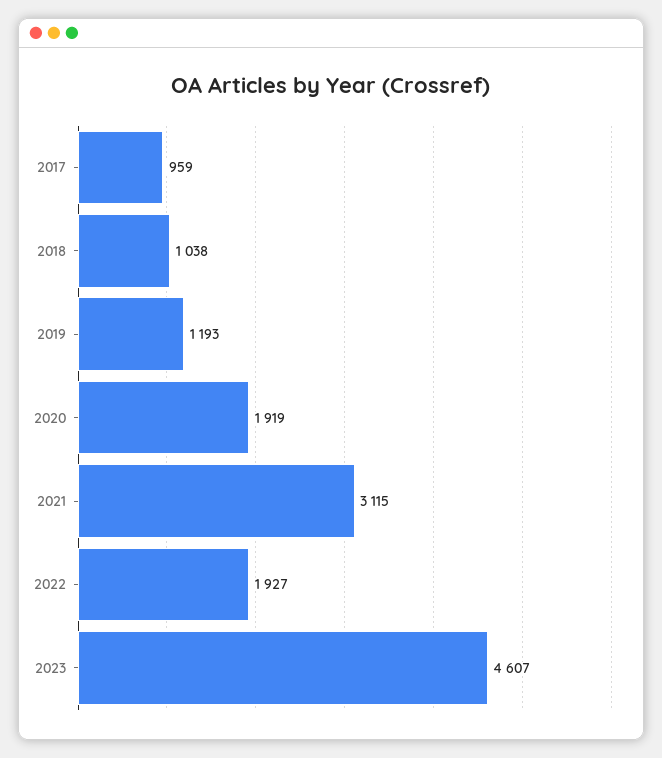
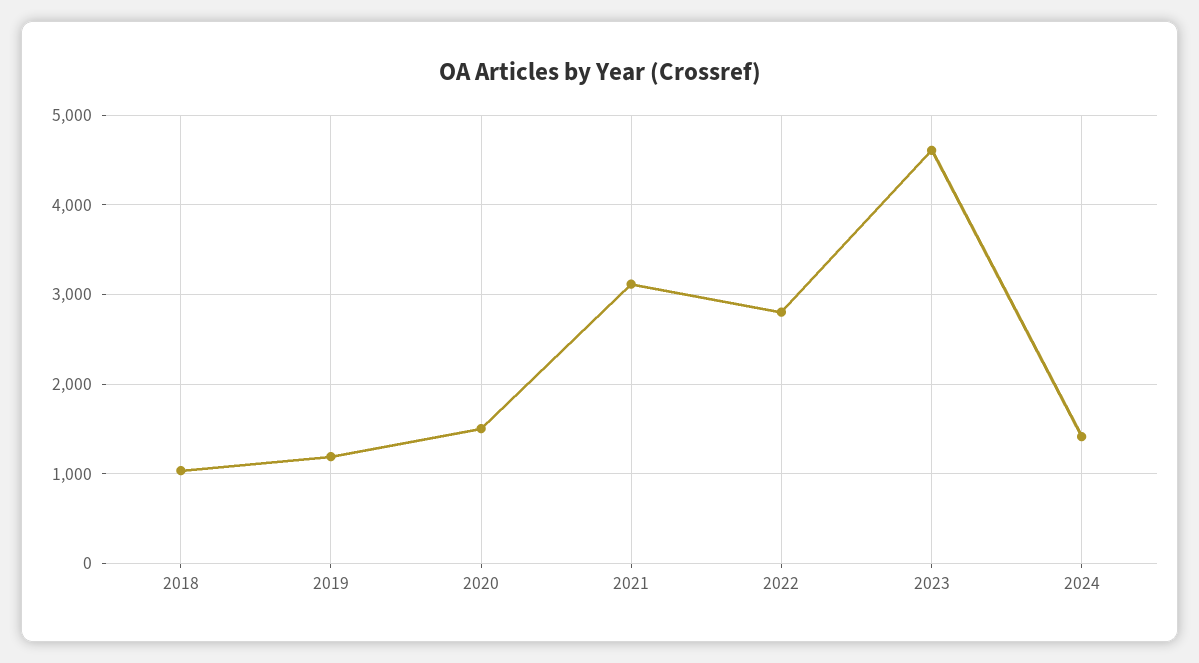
2017: 959 -> none
2020: 1919 -> 1500
2022: 1927 -> 2800
2024: none -> 1400

